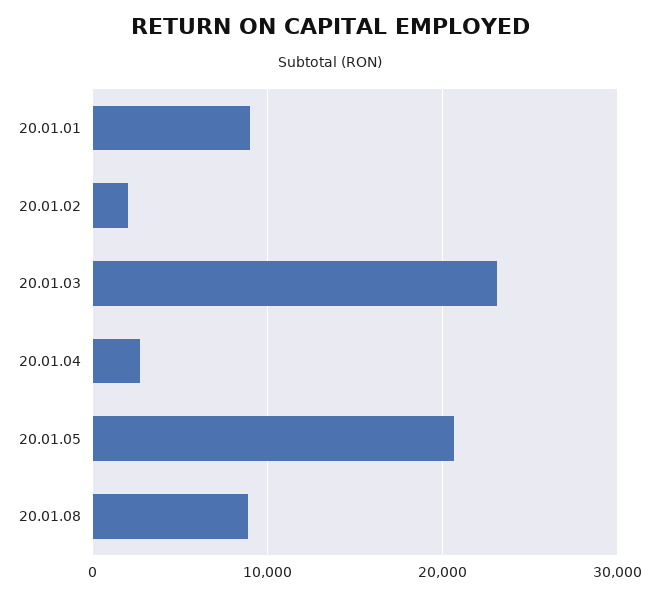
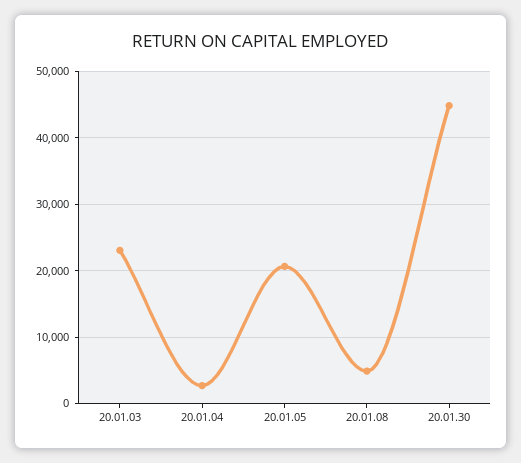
20.01.01: 9000 -> none
20.01.02: 2000 -> none
20.01.08: 9000 -> 5000
20.01.30: none -> 45000

